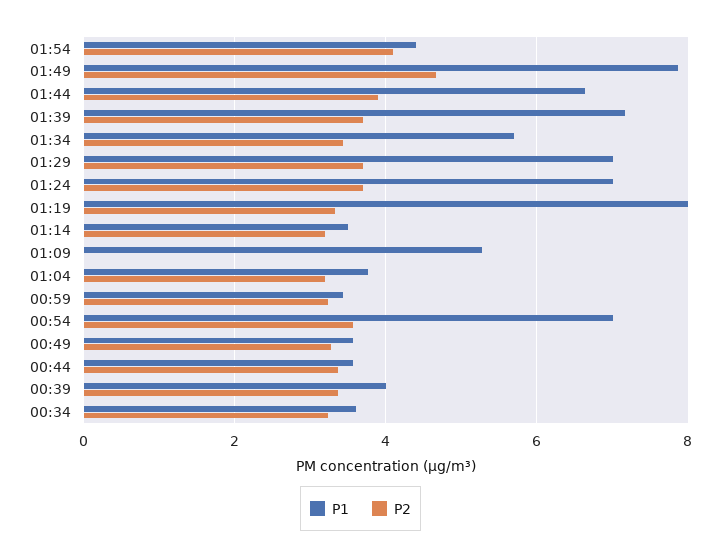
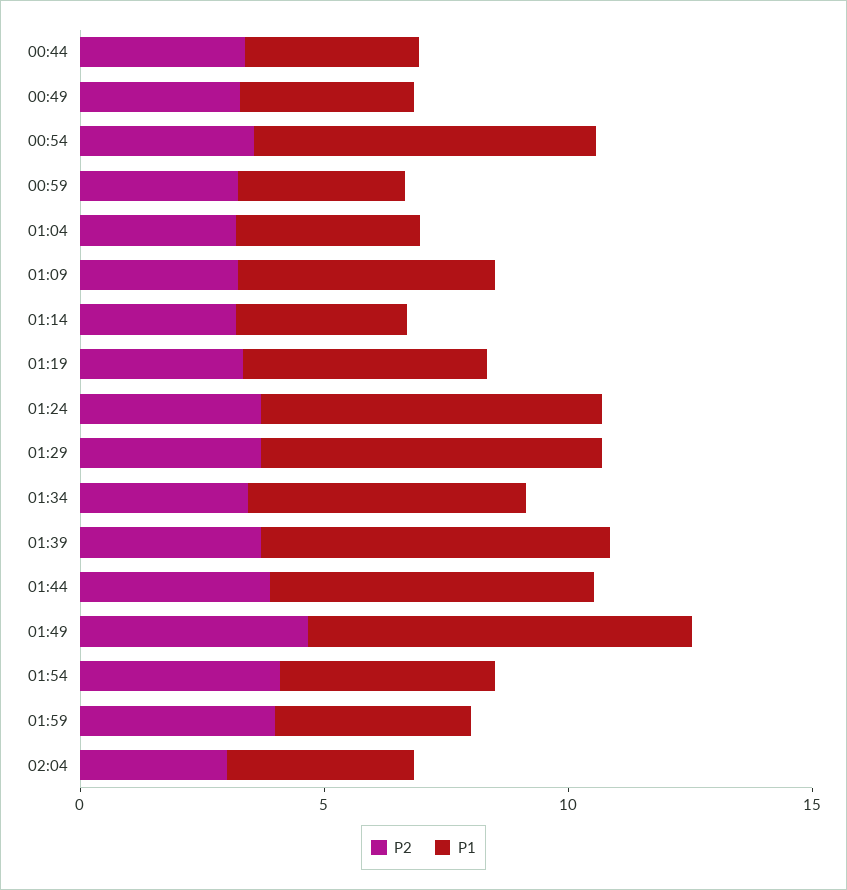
P1, 01:19: 8 -> 5
P2, 01:09: 0 -> 3
P1, 00:39: 4 -> none
P2, 00:39: 3.4 -> none
P1, 00:34: 3.6 -> none
P2, 00:34: 3.2 -> none
P2, 01:59: none -> 4
P1, 01:59: none -> 4
P2, 02:04: none -> 3
P1, 02:04: none -> 4

